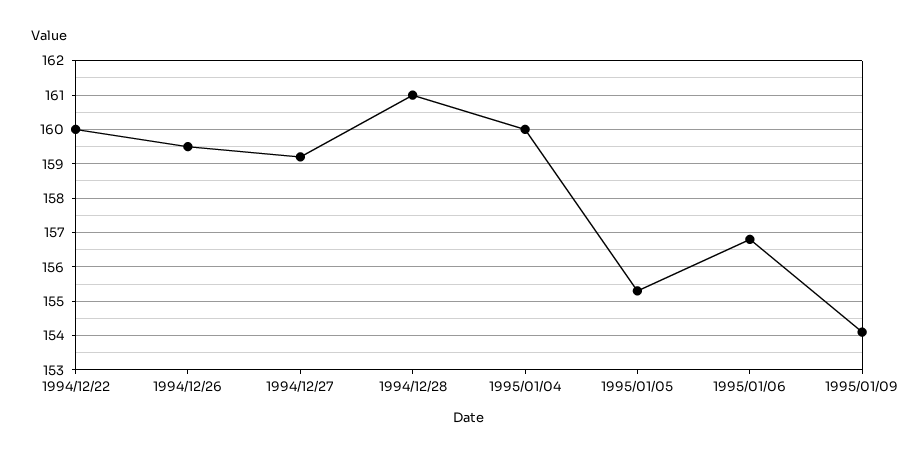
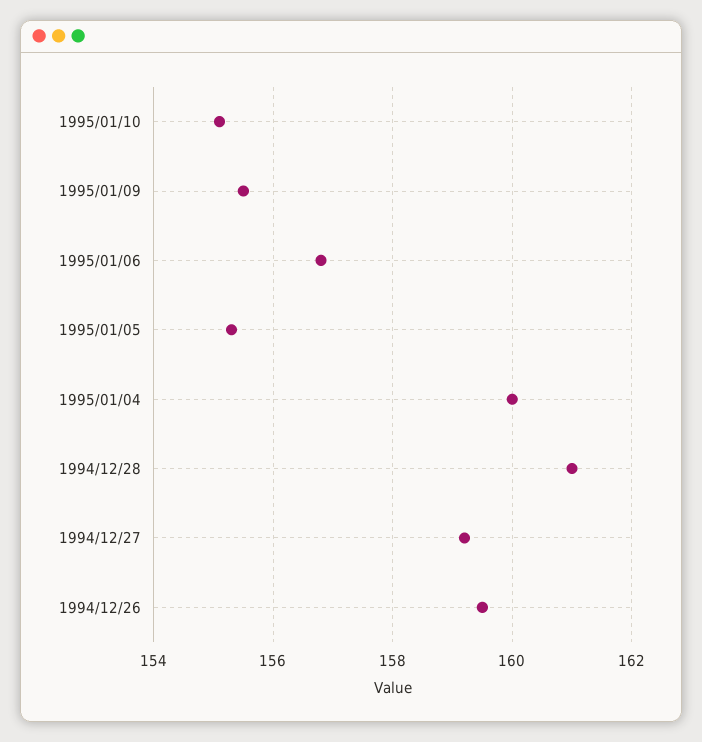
1994/12/22: 160 -> none
1995/01/09: 154 -> 155.5
1995/01/10: none -> 155

